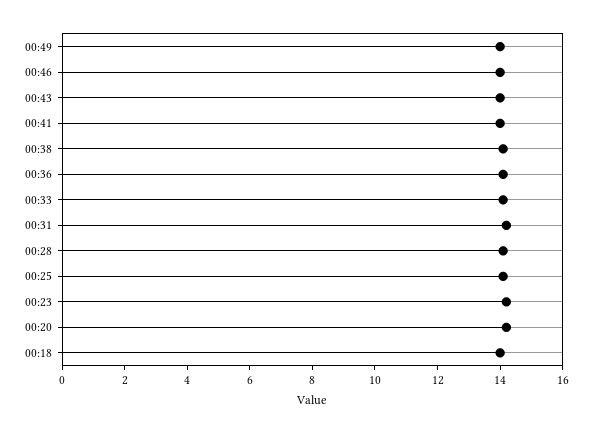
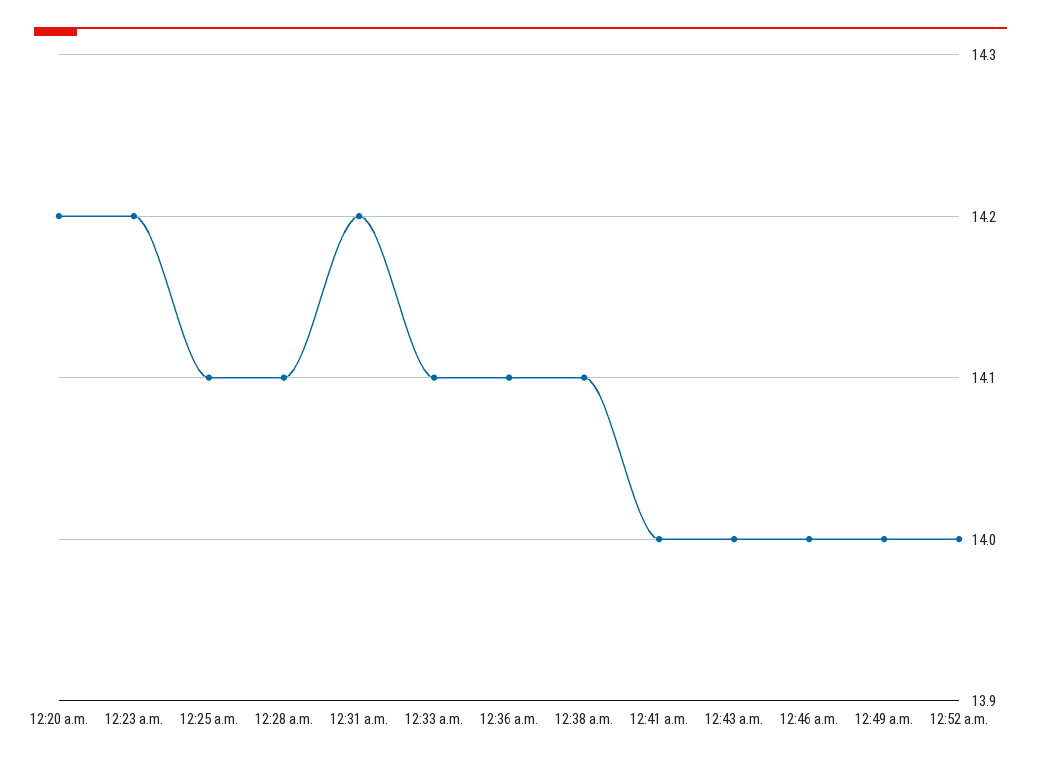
00:18: 14 -> none
12:52 a.m.: none -> 14

